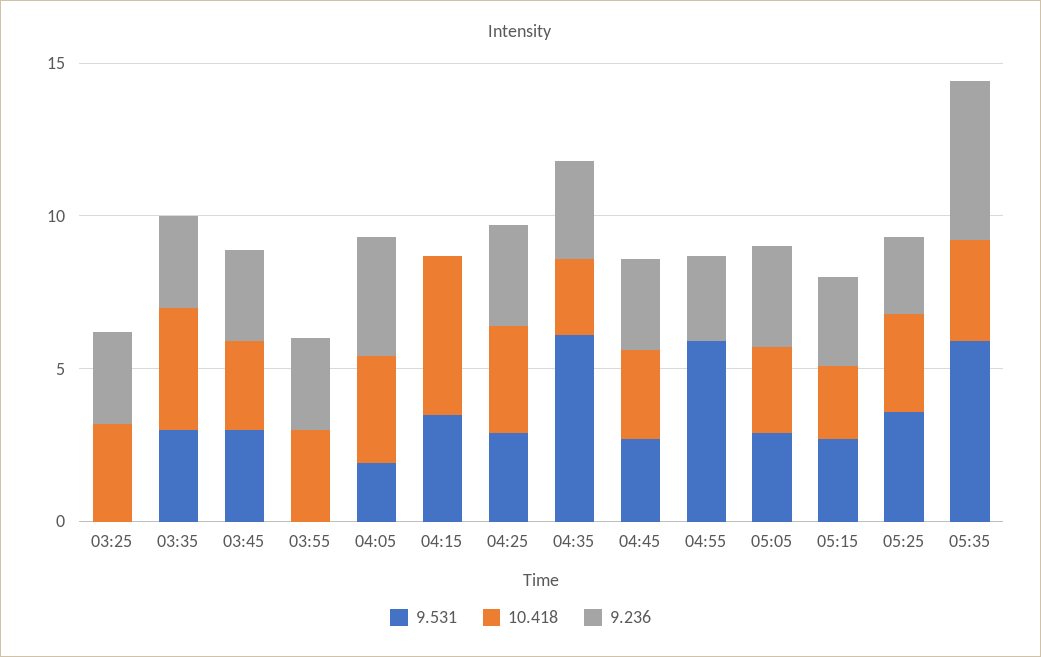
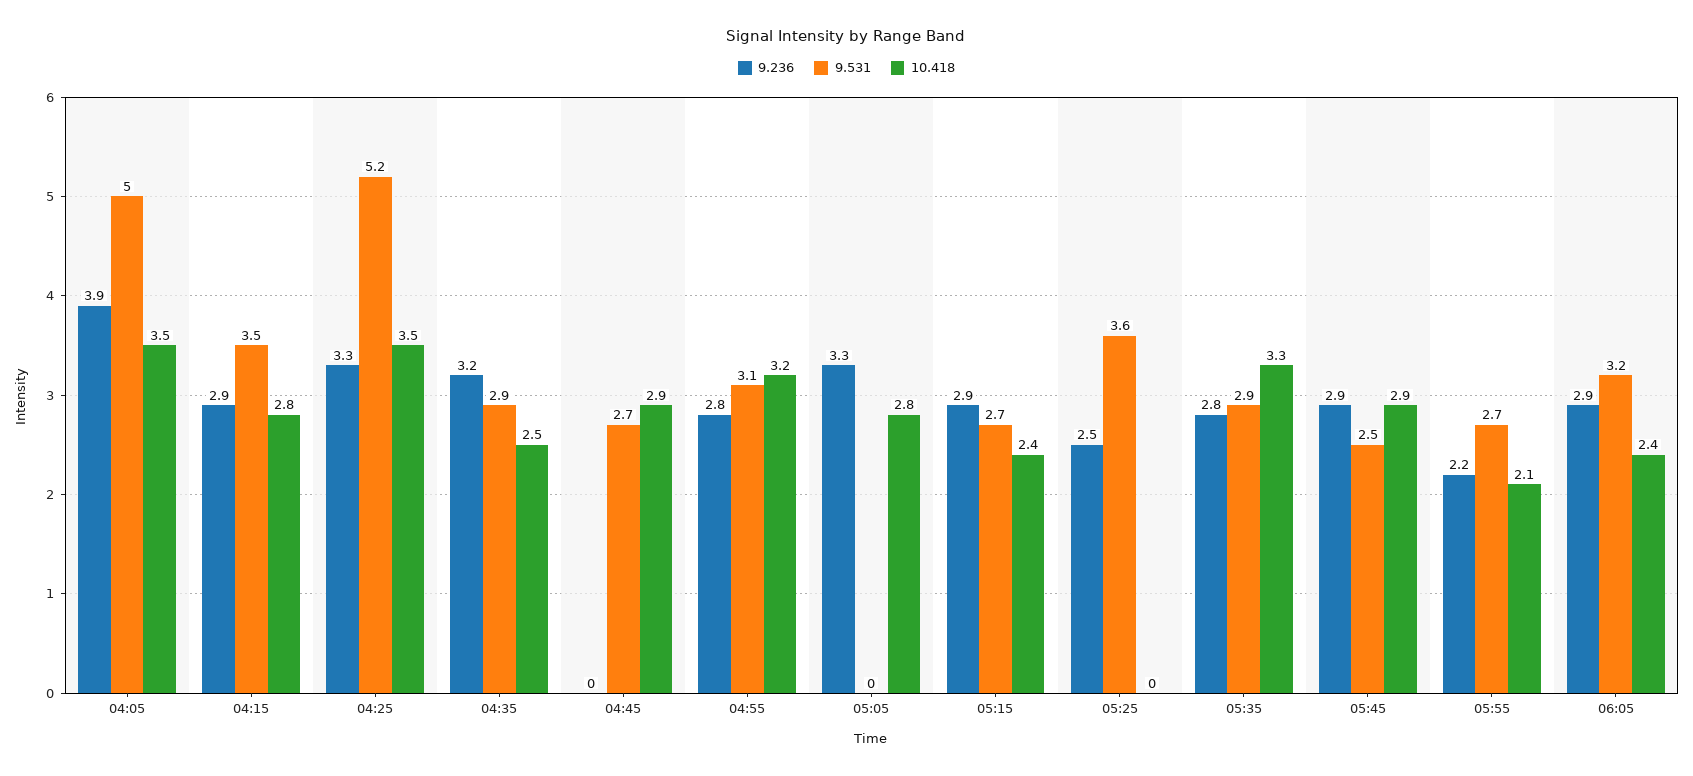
9.531, 03:25: 0 -> none
10.418, 03:25: 3 -> none
9.236, 03:25: 3 -> none
9.531, 03:35: 3 -> none
10.418, 03:35: 4 -> none
9.236, 03:35: 3 -> none
9.531, 03:45: 3 -> none
10.418, 03:45: 3 -> none
9.236, 03:45: 3 -> none
9.531, 03:55: 0 -> none
10.418, 03:55: 3 -> none
9.236, 03:55: 3 -> none
9.531, 04:05: 2 -> 5
10.418, 04:15: 5 -> 2.8
9.236, 04:15: 0 -> 2.9
9.531, 04:25: 3 -> 5.2
9.531, 04:35: 6 -> 2.9
9.236, 04:45: 3 -> 0
9.531, 04:55: 6 -> 3.1
10.418, 04:55: 0 -> 3.2
9.531, 05:05: 3 -> 0
10.418, 05:25: 3 -> 0
9.531, 05:35: 6 -> 2.9
9.236, 05:35: 5 -> 2.8
9.236, 05:45: none -> 2.9
9.531, 05:45: none -> 2.5
10.418, 05:45: none -> 2.9
9.236, 05:55: none -> 2.2
9.531, 05:55: none -> 2.7
10.418, 05:55: none -> 2.1
9.236, 06:05: none -> 2.9
9.531, 06:05: none -> 3.2
10.418, 06:05: none -> 2.4

